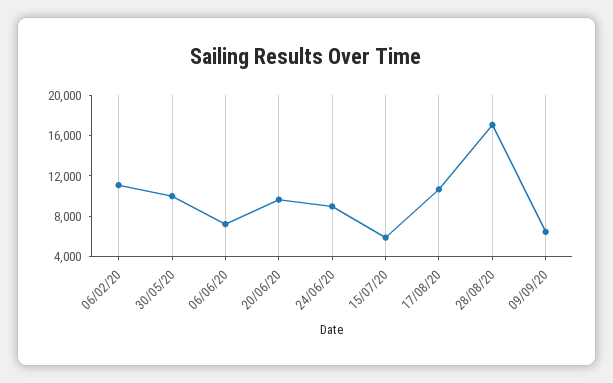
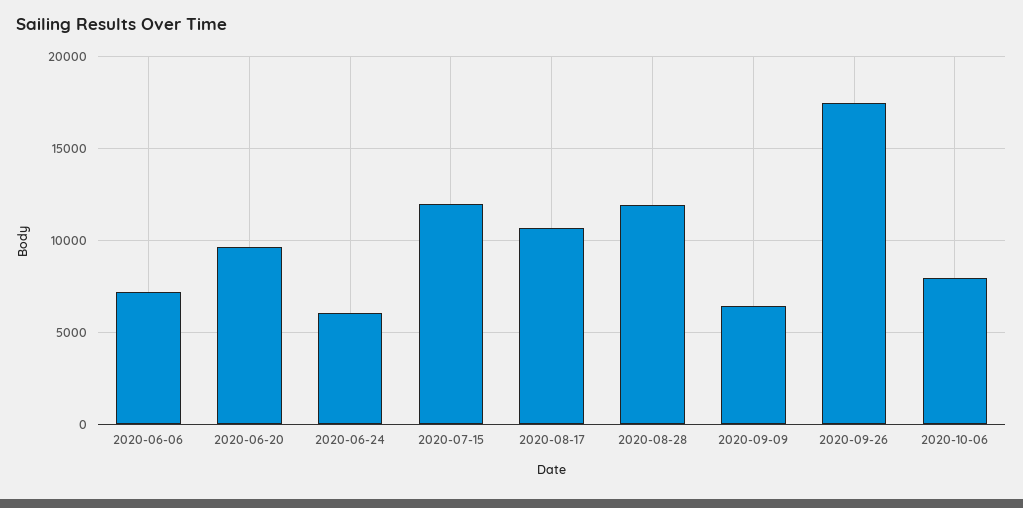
06/02/20: 11000 -> none
30/05/20: 10000 -> none
24/06/20: 9000 -> 6000
15/07/20: 6000 -> 12000
28/08/20: 17000 -> 12000
2020-09-26: none -> 17500
2020-10-06: none -> 8000

